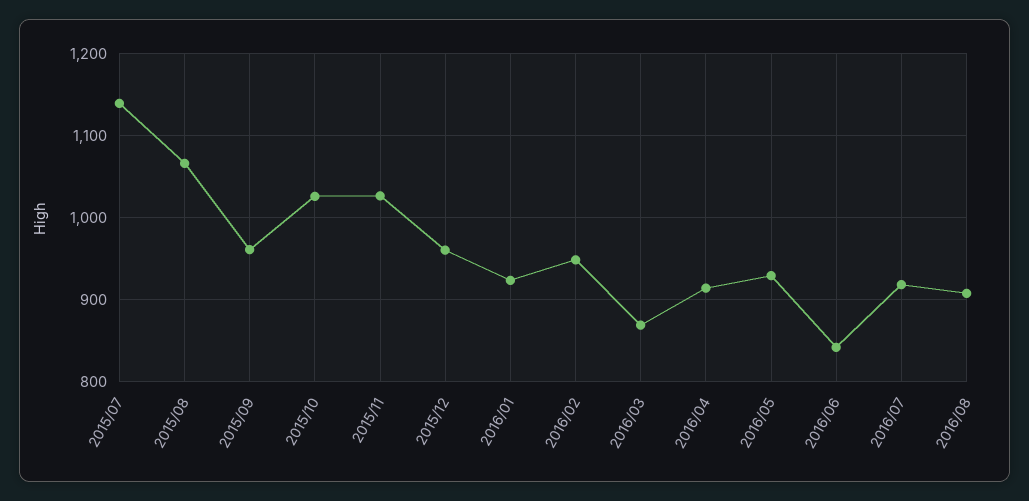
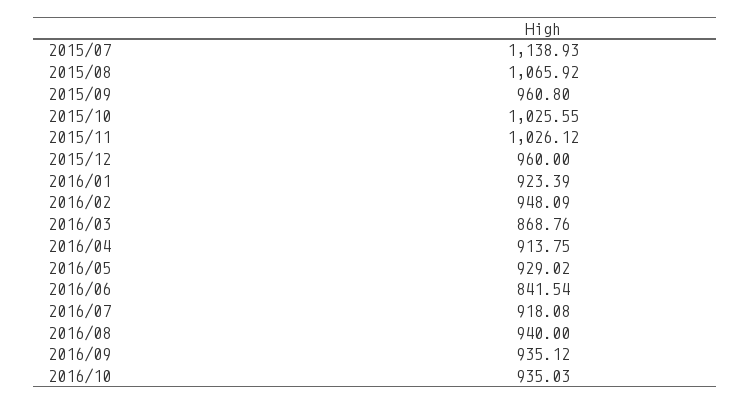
2016/08: 910 -> 940
2016/09: none -> 935.12
2016/10: none -> 935.03

